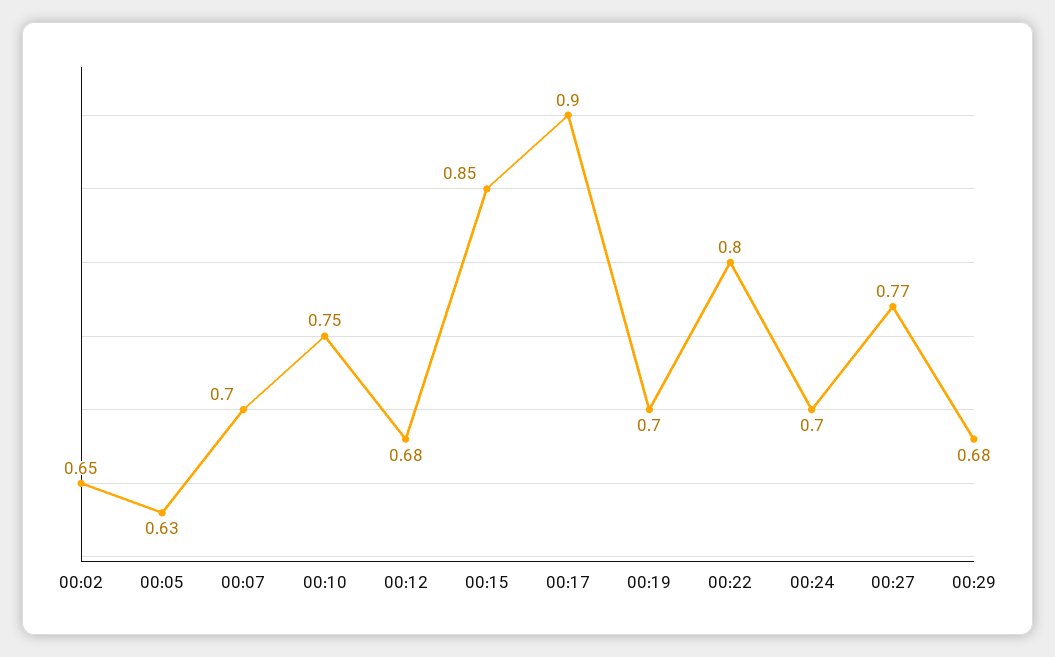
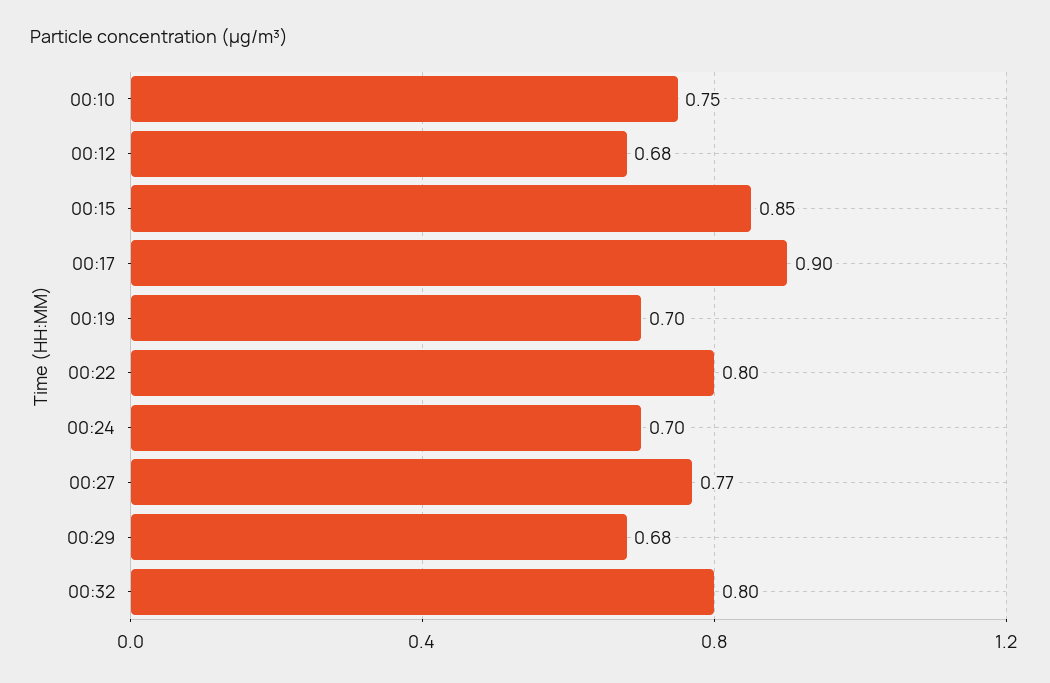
00:02: 0.65 -> none
00:05: 0.63 -> none
00:07: 0.7 -> none
00:32: none -> 0.8

